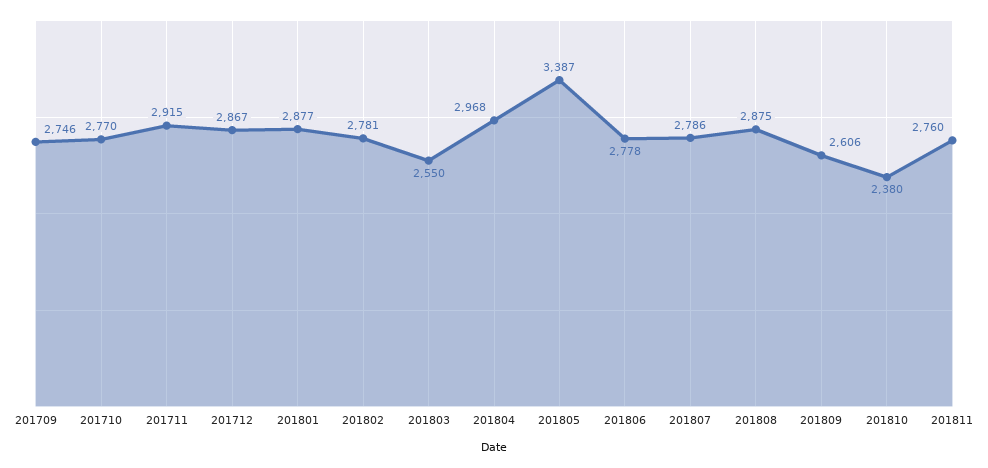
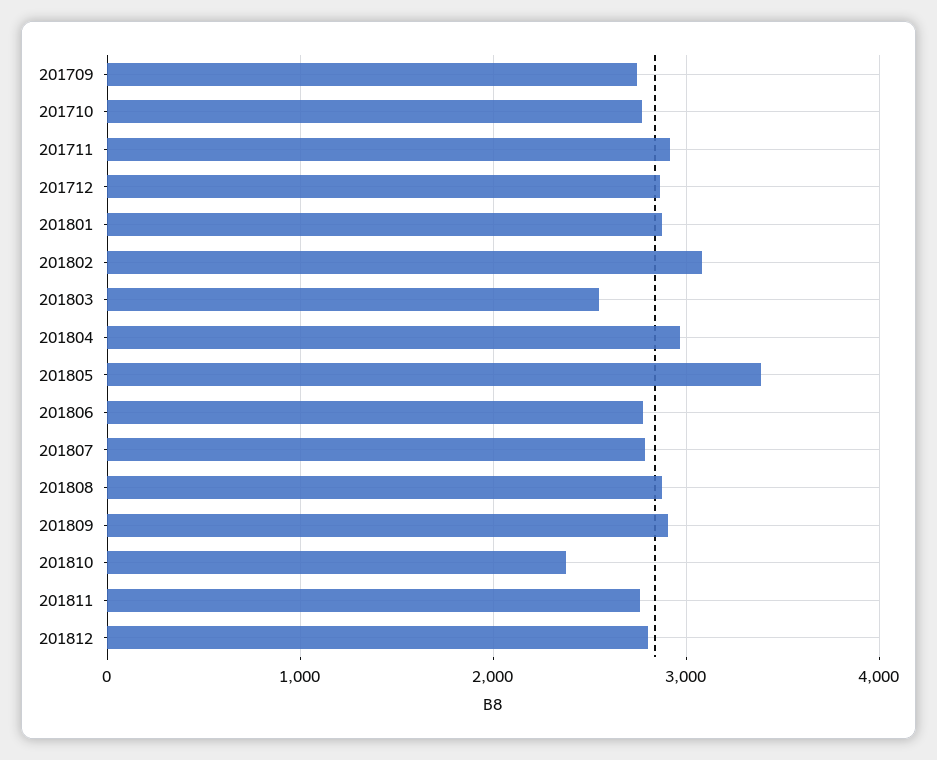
201802: 2781 -> 3100
201809: 2606 -> 2900
201812: none -> 2800

